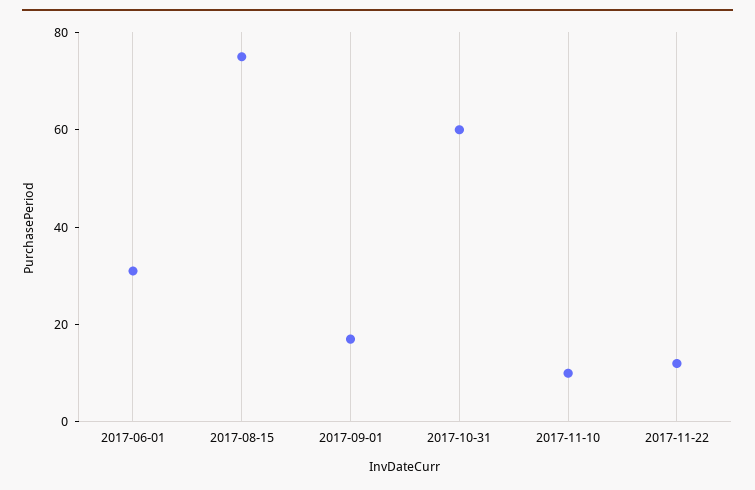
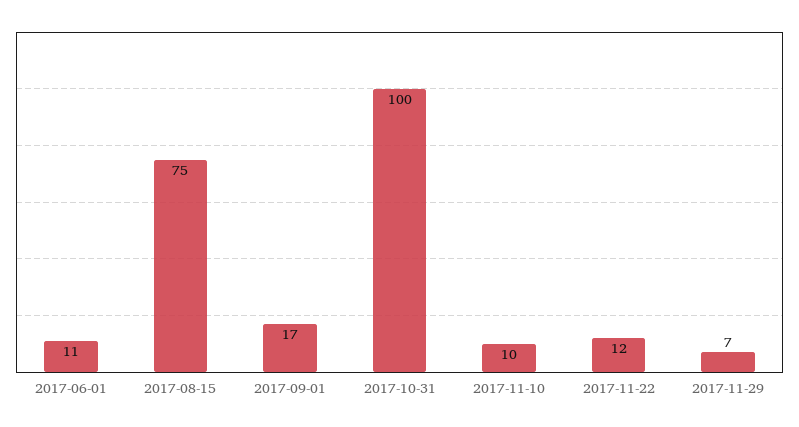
2017-06-01: 30 -> 11
2017-10-31: 60 -> 100
2017-11-29: none -> 7

